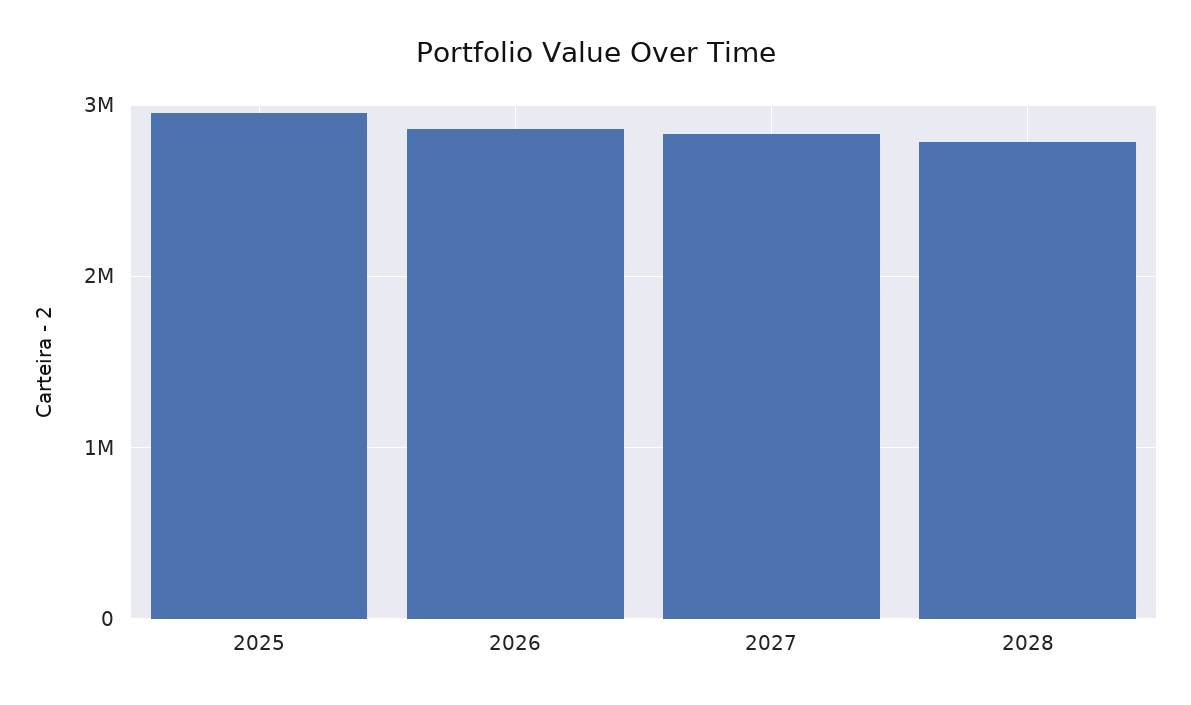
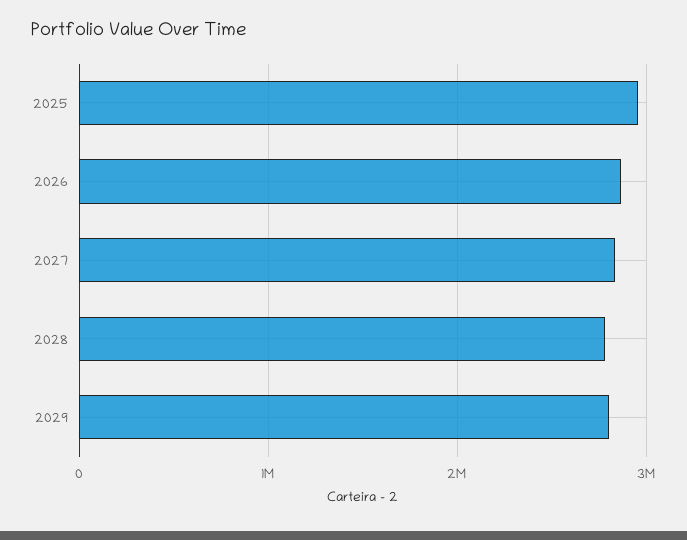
2029: none -> 2800000

